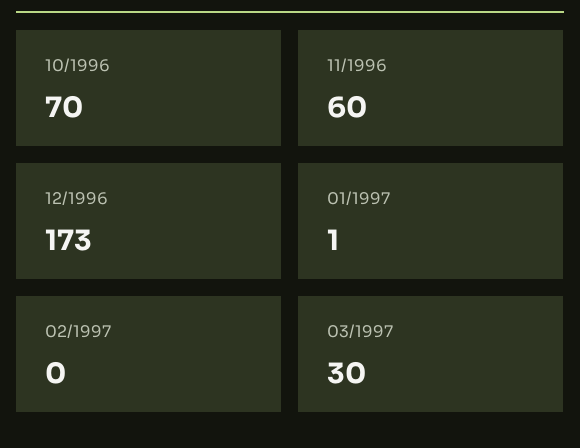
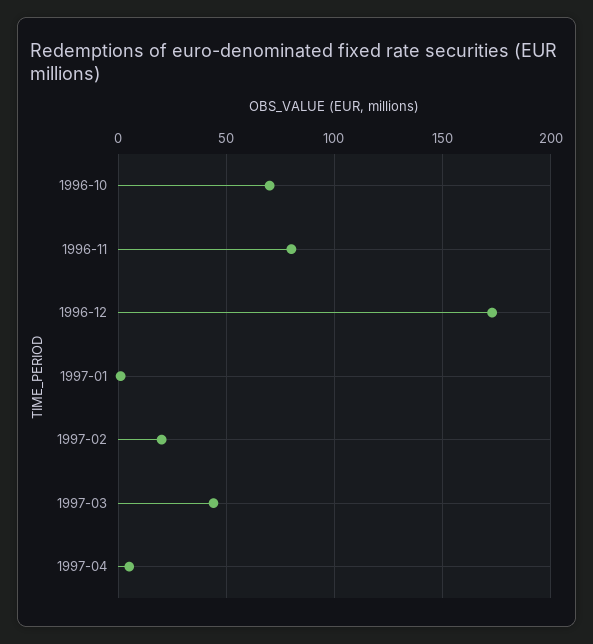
11/1996: 60 -> 80
02/1997: 0 -> 20
03/1997: 30 -> 45
1997-04: none -> 5

